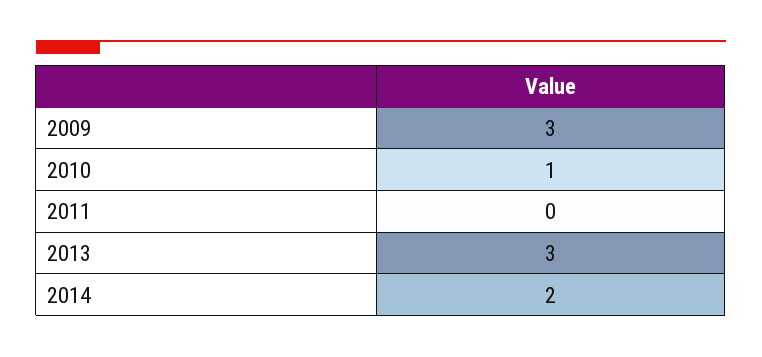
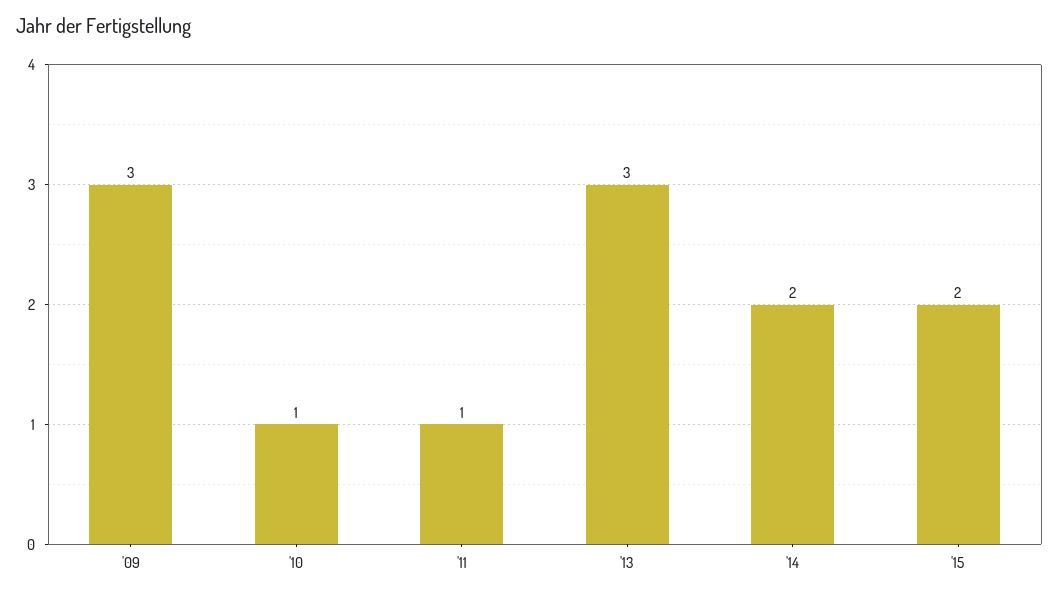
2011: 0 -> 1
'15: none -> 2

